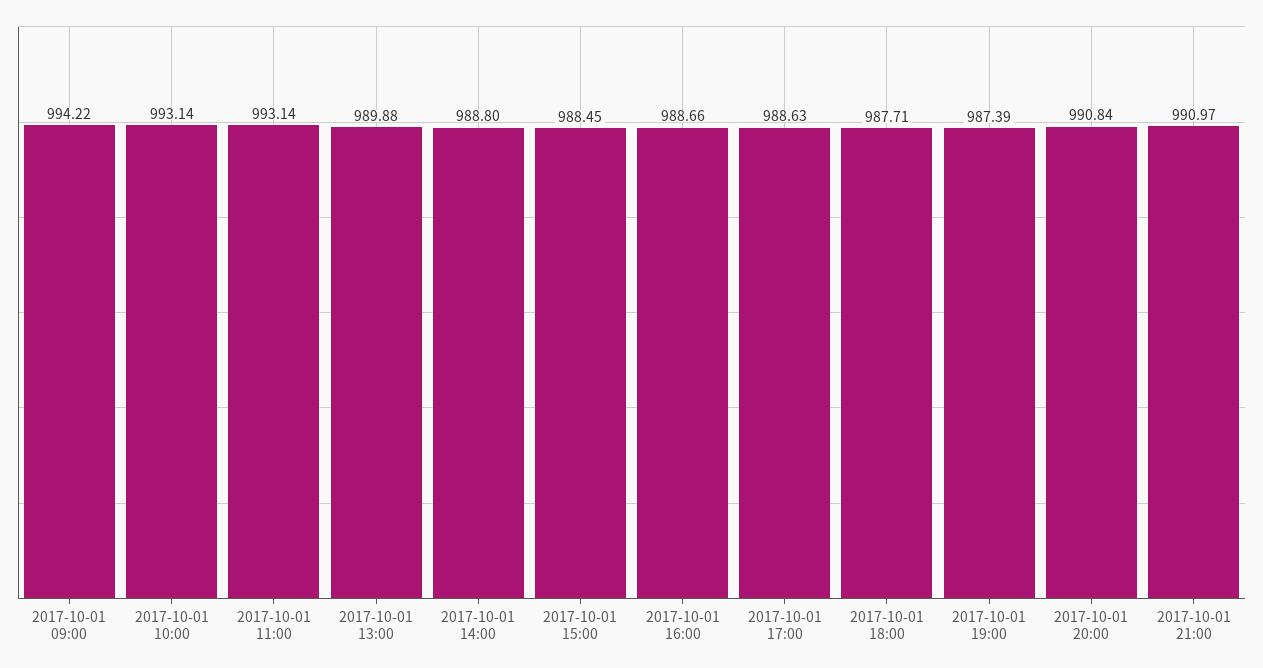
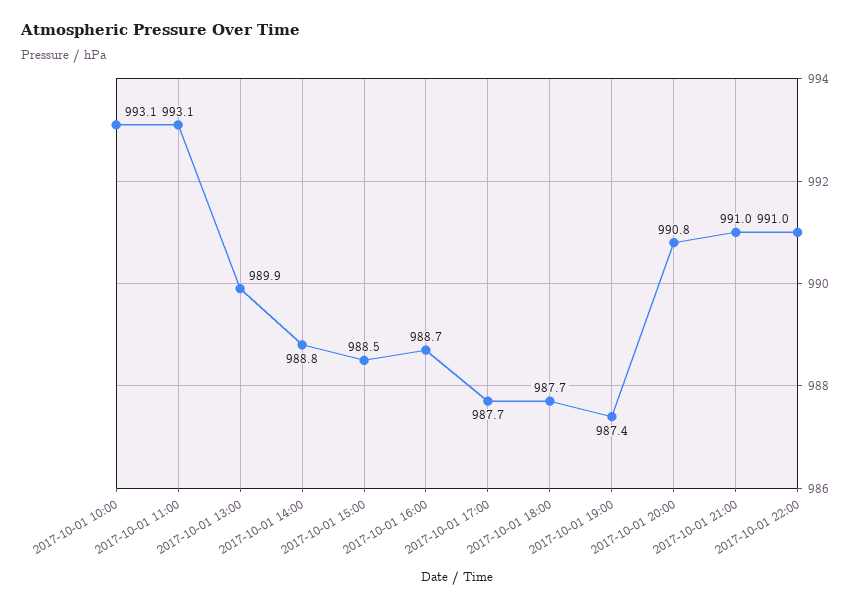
2017-10-01 09:00: 994.22 -> none
2017-10-01 17:00: 988.63 -> 987.7
2017-10-01 22:00: none -> 991

